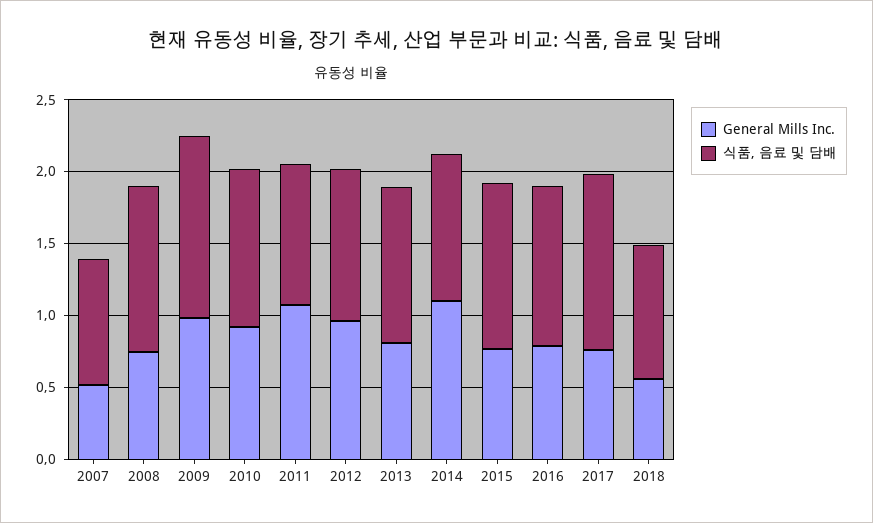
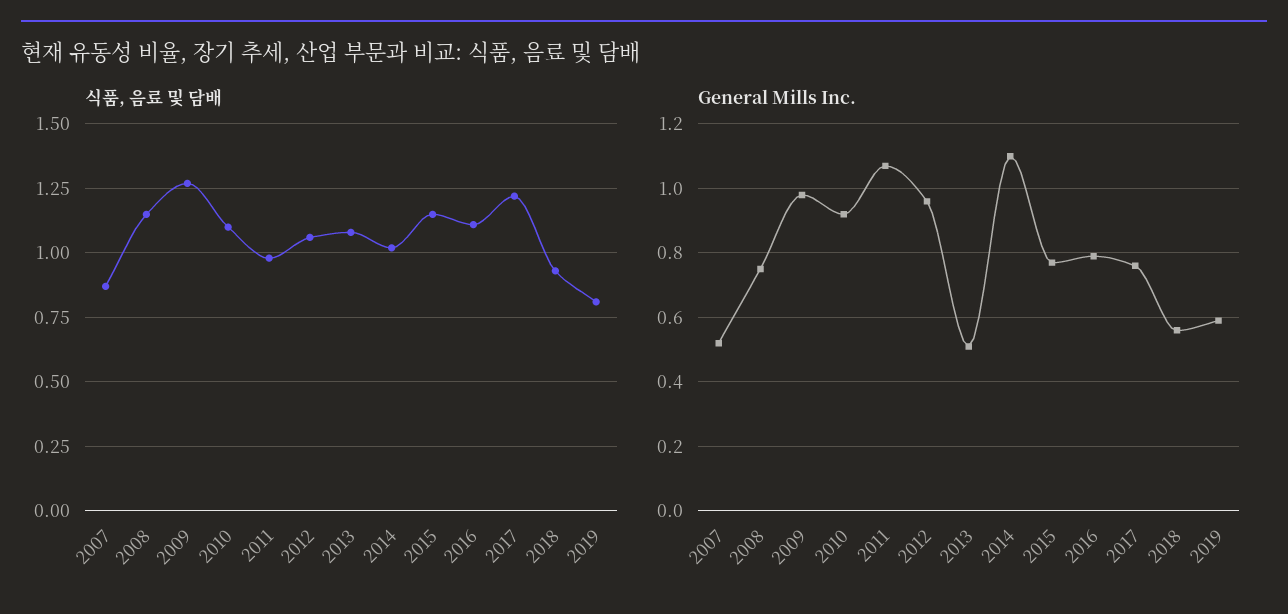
General Mills Inc., 2013: 0.8 -> 0.5
식품, 음료 및 담배, 2019: none -> 0.8
General Mills Inc., 2019: none -> 0.6

